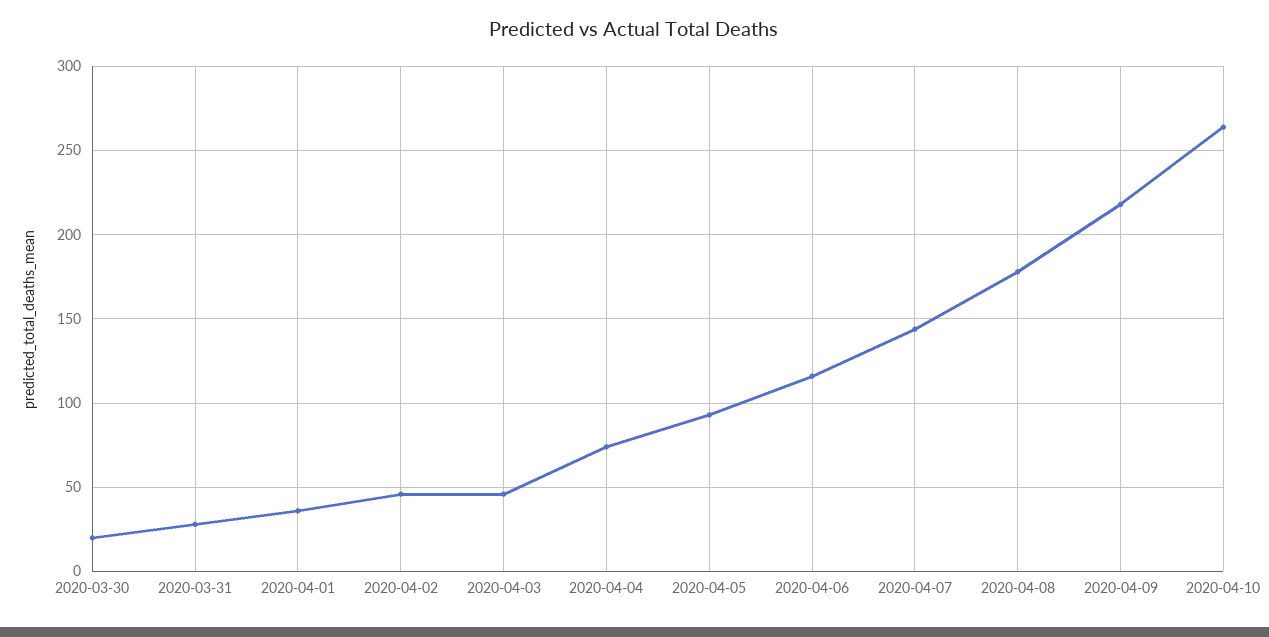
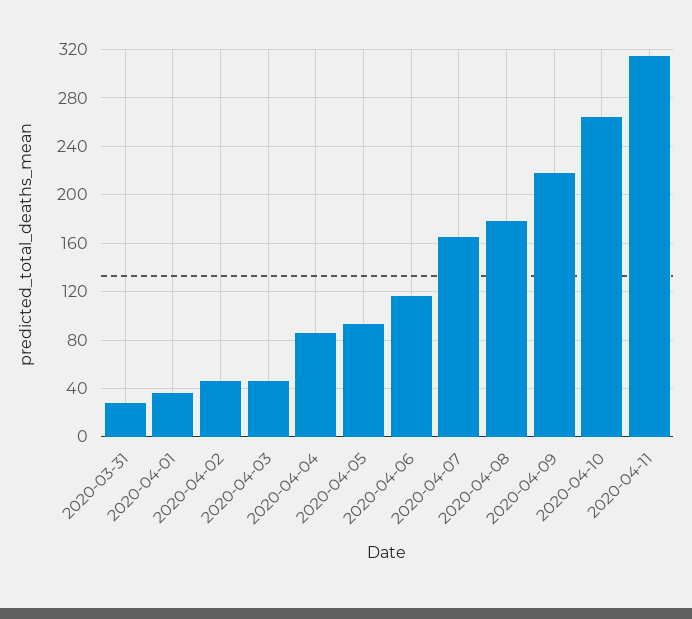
2020-03-30: 20 -> none
2020-04-04: 75 -> 85
2020-04-07: 145 -> 165
2020-04-11: none -> 315

